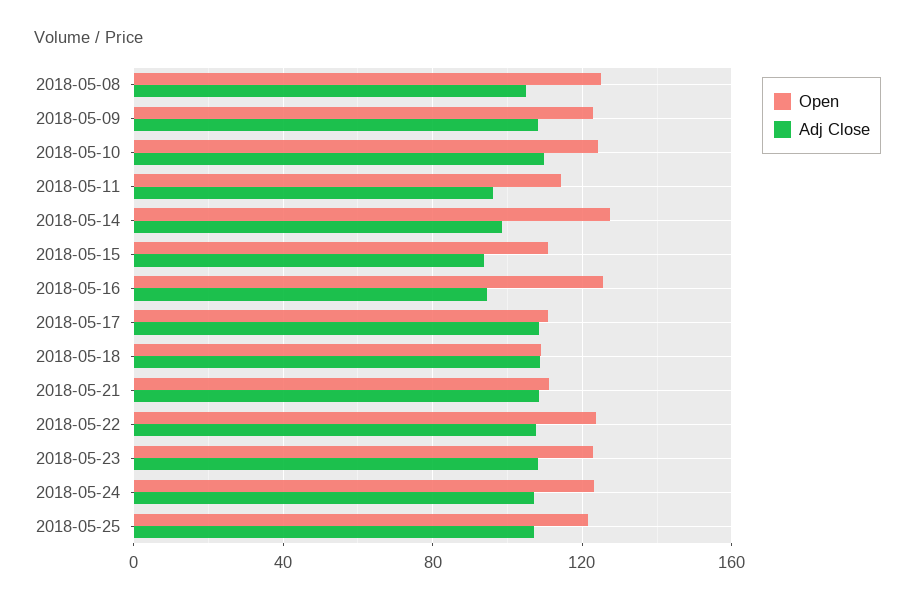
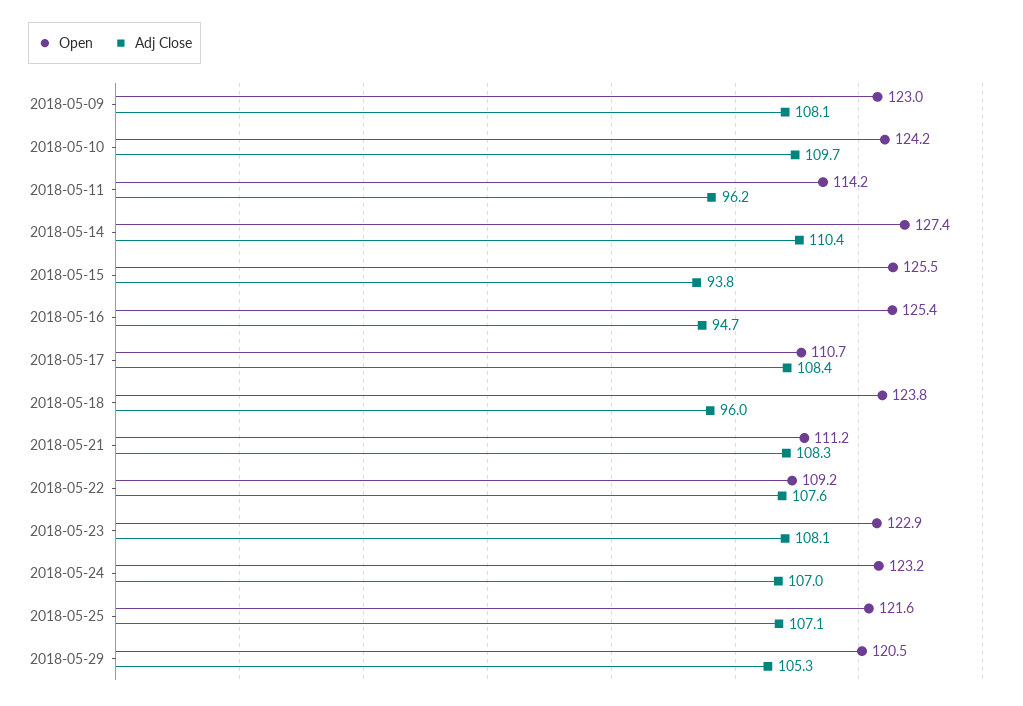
Open, 2018-05-08: 125 -> none
Adj Close, 2018-05-08: 105 -> none
Adj Close, 2018-05-14: 100 -> 110.4
Open, 2018-05-15: 110 -> 125.5
Open, 2018-05-18: 110 -> 123.8
Adj Close, 2018-05-18: 110 -> 96
Open, 2018-05-22: 125 -> 109.2
Open, 2018-05-29: none -> 120.5
Adj Close, 2018-05-29: none -> 105.3

